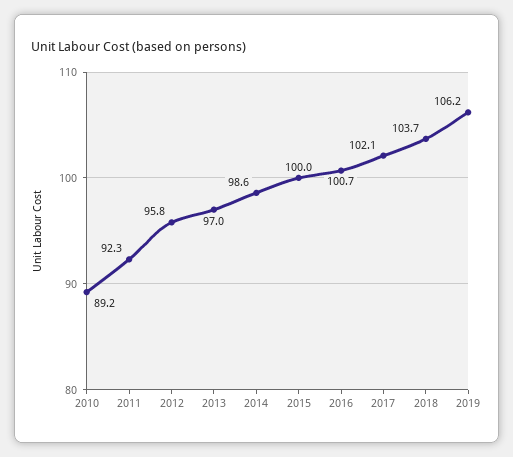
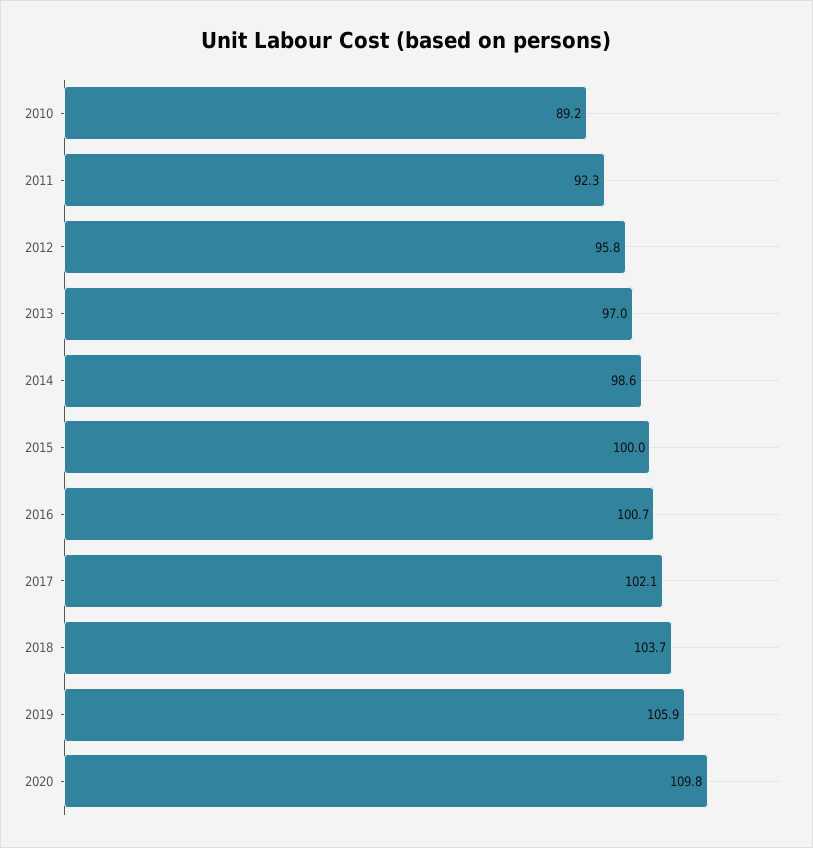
2019: 106.2 -> 105.9
2020: none -> 109.8

